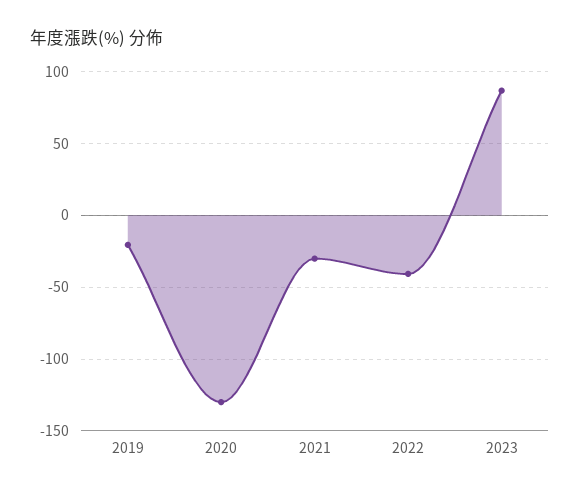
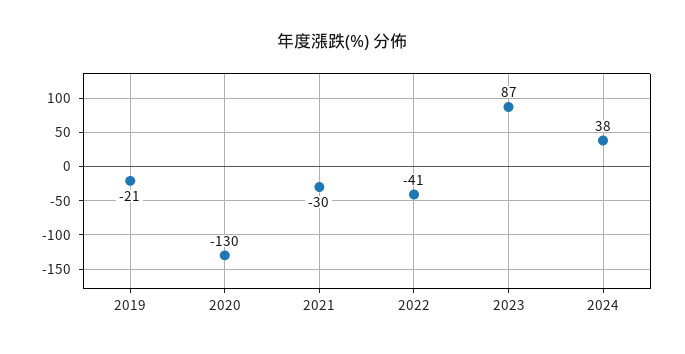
2024: none -> 38

